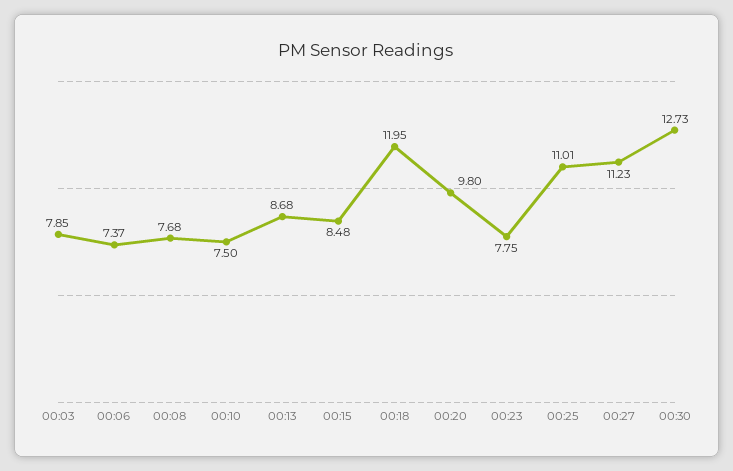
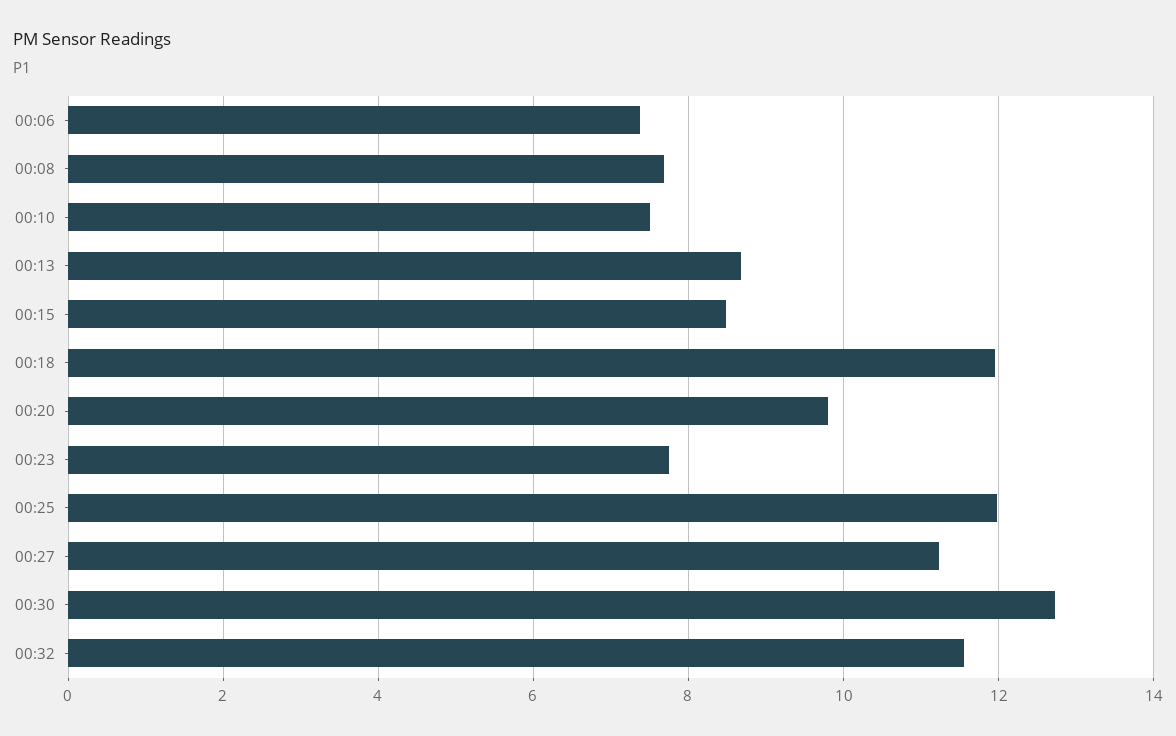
00:03: 7.85 -> none
00:25: 11.01 -> 12
00:32: none -> 11.6

